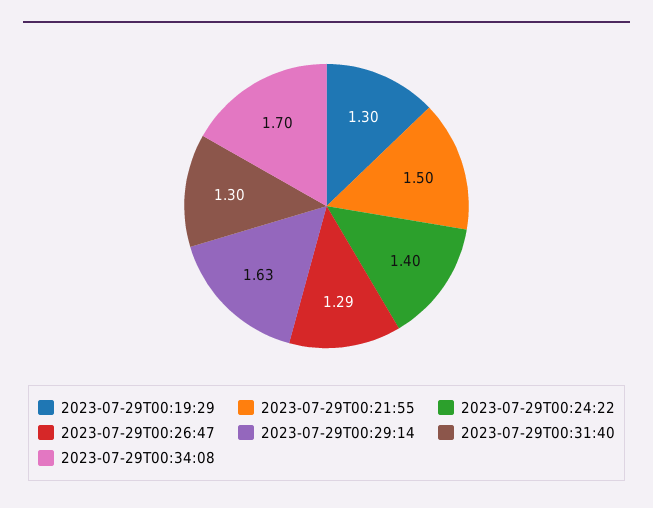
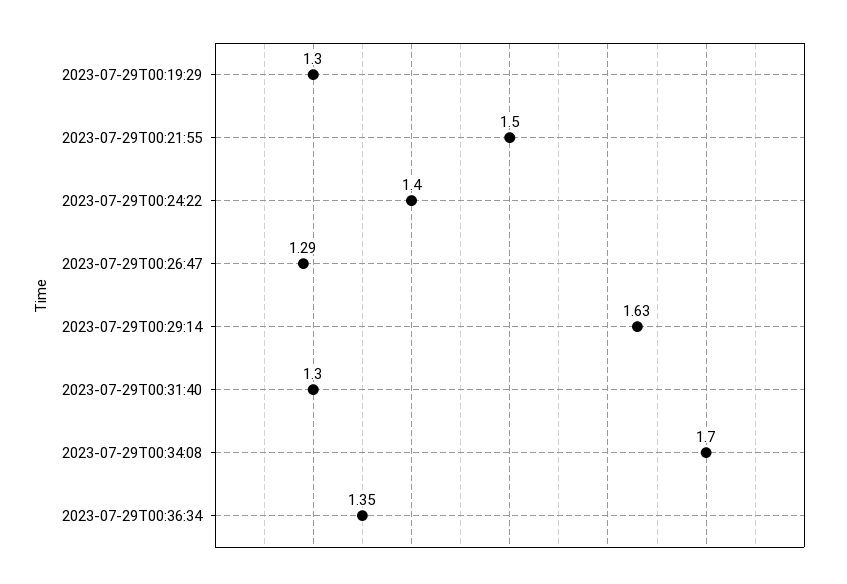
2023-07-29T00:36:34: none -> 1.35

